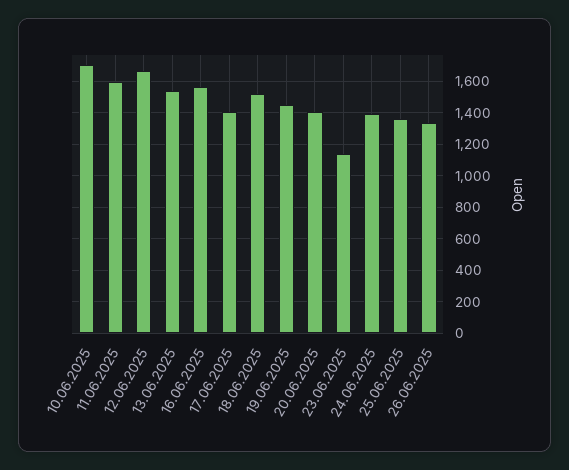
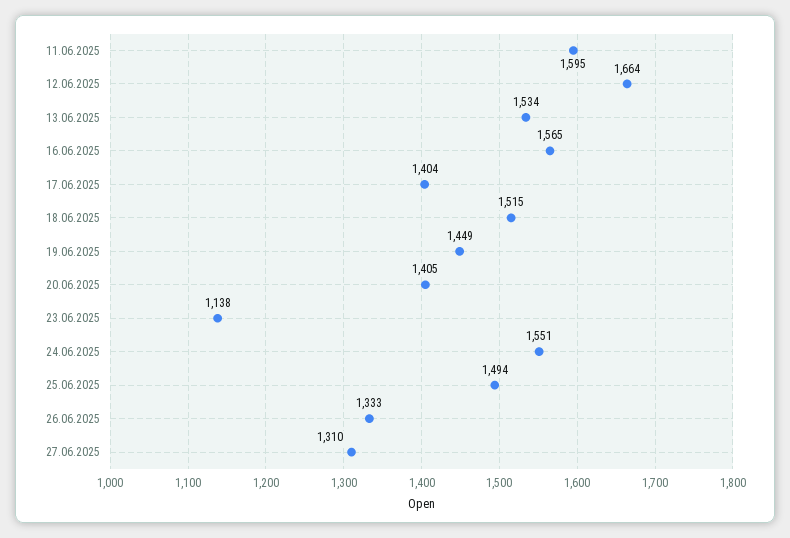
10.06.2025: 1700 -> none
24.06.2025: 1400 -> 1551
25.06.2025: 1350 -> 1494
27.06.2025: none -> 1310

